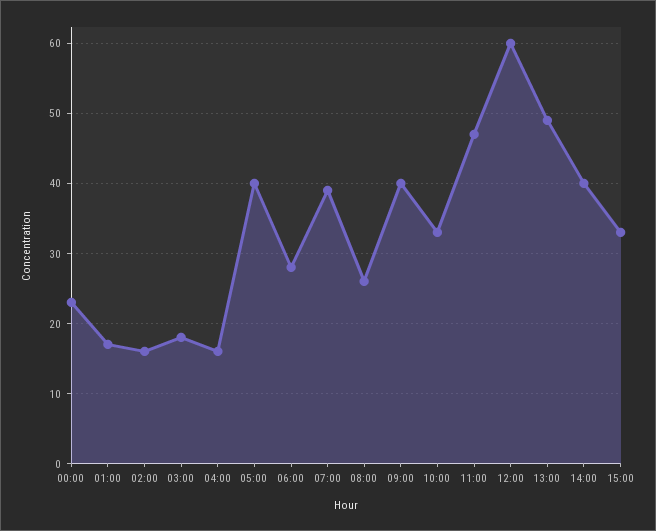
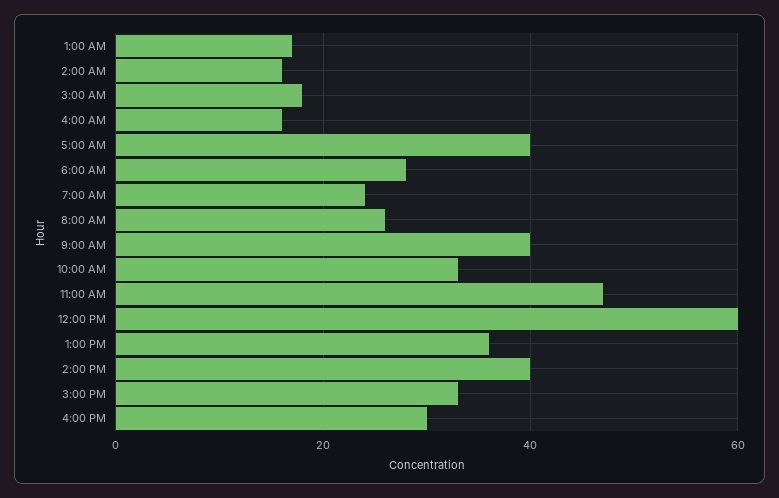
00:00: 23 -> none
07:00: 39 -> 25
13:00: 49 -> 35
4:00 PM: none -> 30

